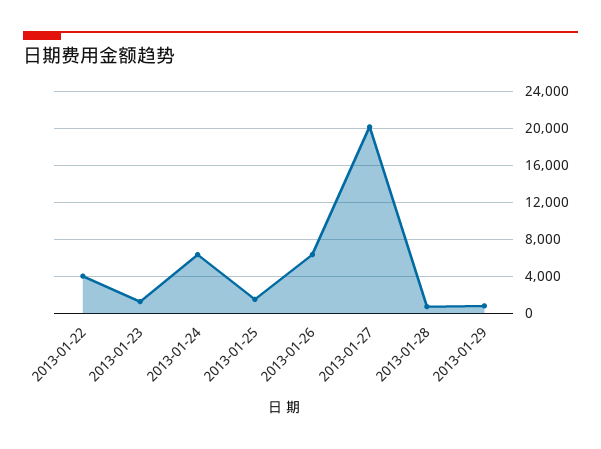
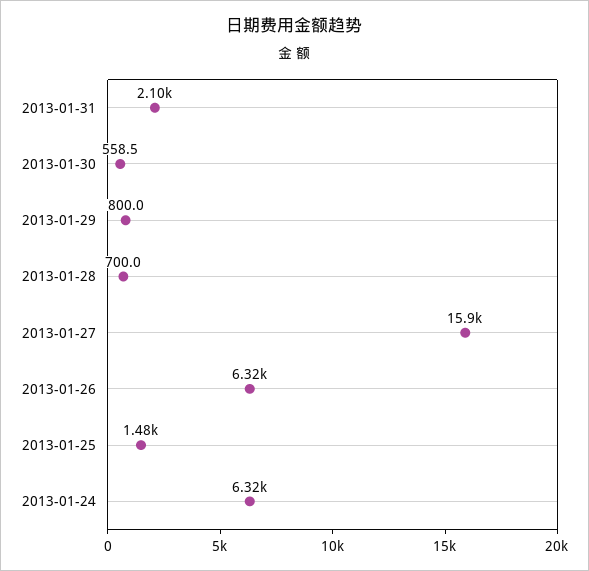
2013-01-22: 4000 -> none
2013-01-23: 1000 -> none
2013-01-27: 20000 -> 15900
2013-01-31: none -> 2100
2013-01-30: none -> 558.5

